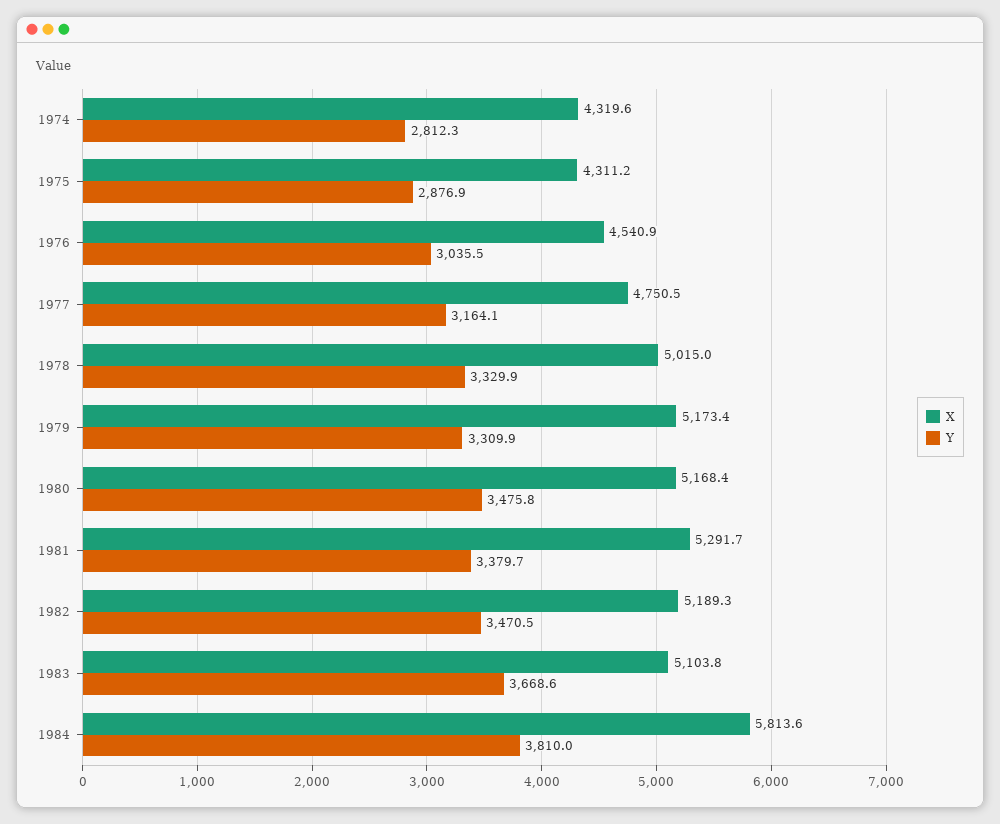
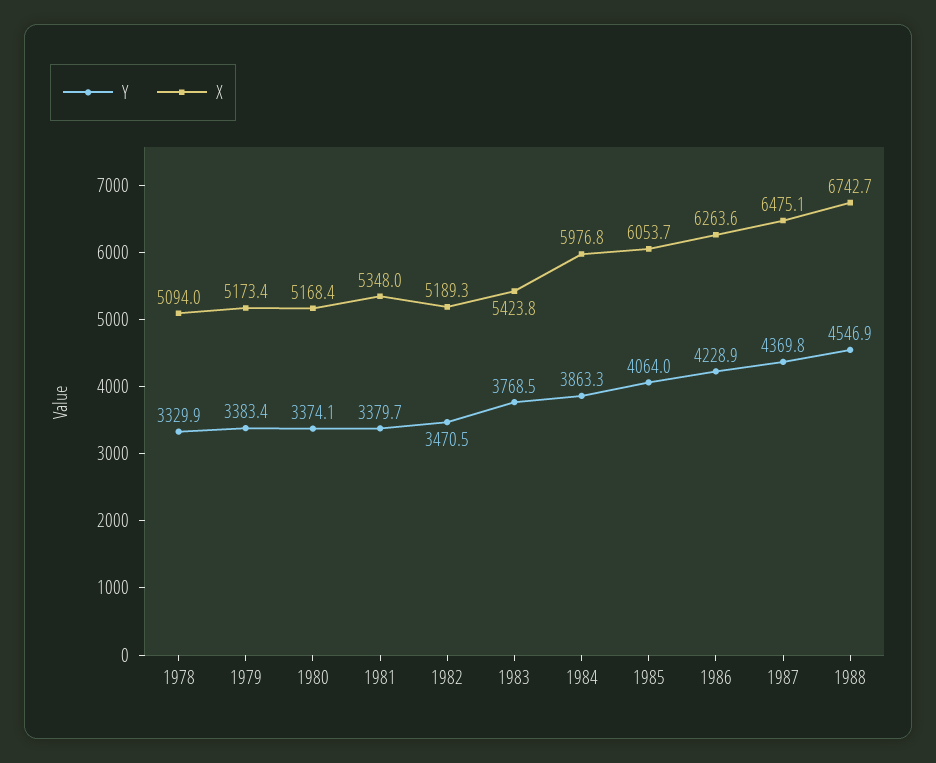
X, 1974: 4319.6 -> none
Y, 1974: 2812.3 -> none
X, 1975: 4311.2 -> none
Y, 1975: 2876.9 -> none
X, 1976: 4540.9 -> none
Y, 1976: 3035.5 -> none
X, 1977: 4750.5 -> none
Y, 1977: 3164.1 -> none
X, 1978: 5015 -> 5094
Y, 1979: 3309.9 -> 3383.4
Y, 1980: 3475.8 -> 3374.1
X, 1981: 5291.7 -> 5348
X, 1983: 5103.8 -> 5423.8
Y, 1983: 3668.6 -> 3768.5
X, 1984: 5813.6 -> 5976.8
Y, 1984: 3810 -> 3863.3
Y, 1985: none -> 4064
X, 1985: none -> 6053.7
Y, 1986: none -> 4228.9
X, 1986: none -> 6263.6
Y, 1987: none -> 4369.8
X, 1987: none -> 6475.1
Y, 1988: none -> 4546.9
X, 1988: none -> 6742.7

